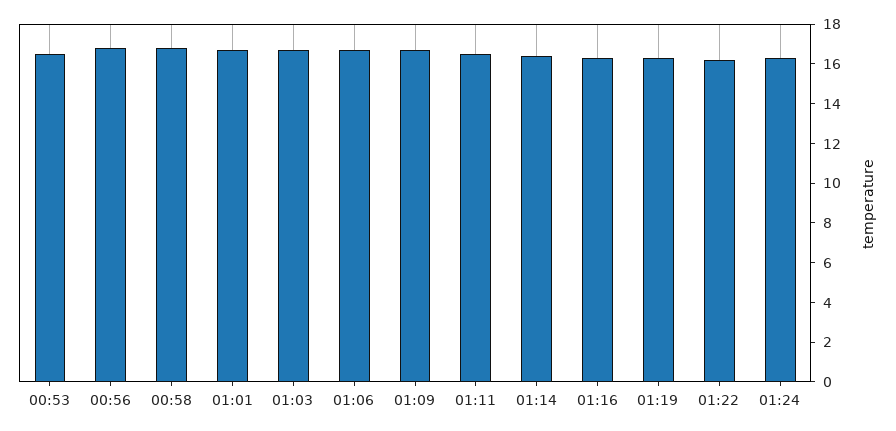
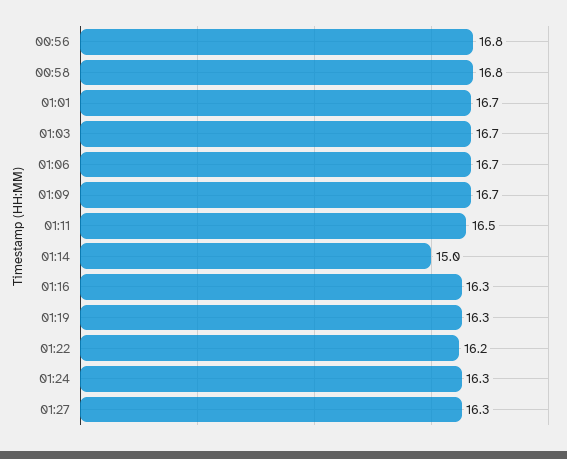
00:53: 16.5 -> none
01:14: 16.5 -> 15
01:27: none -> 16.3

